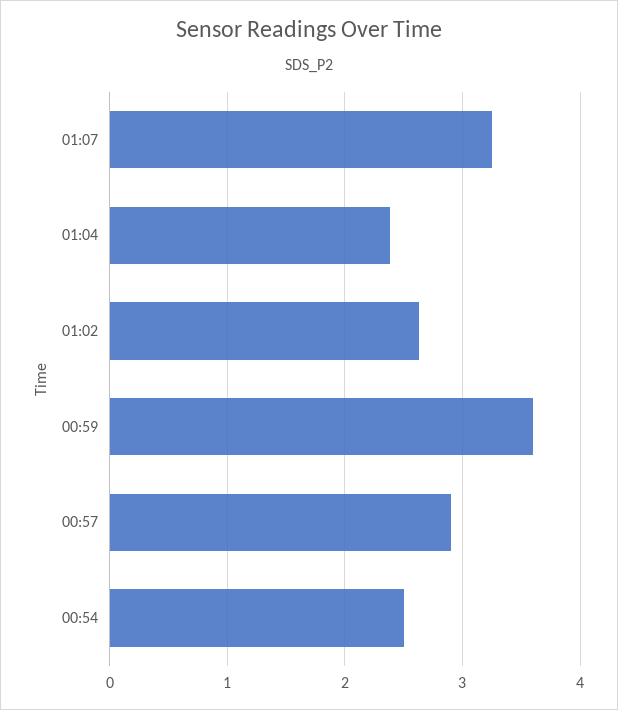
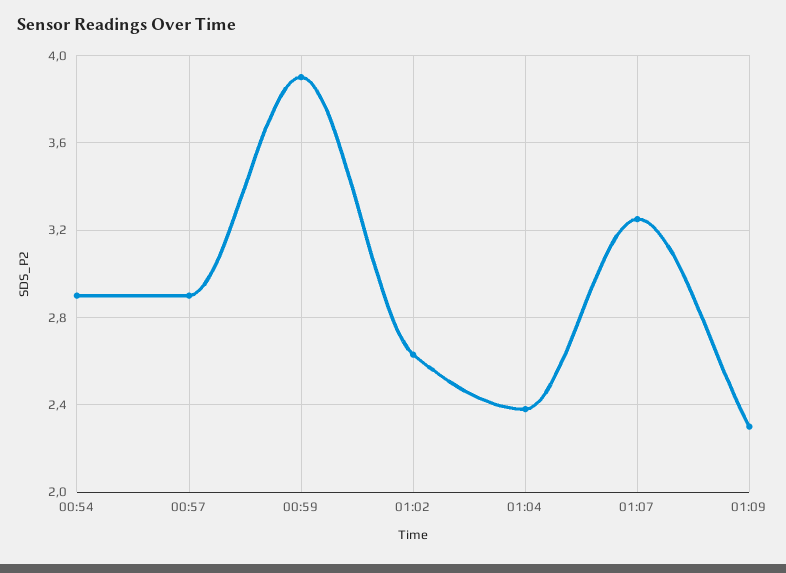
00:59: 3.6 -> 3.9
00:54: 2.5 -> 2.9
01:09: none -> 2.3

